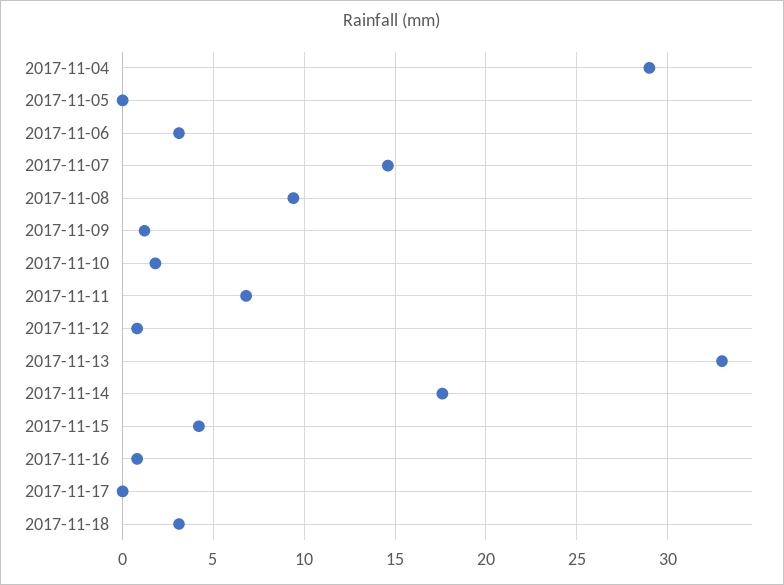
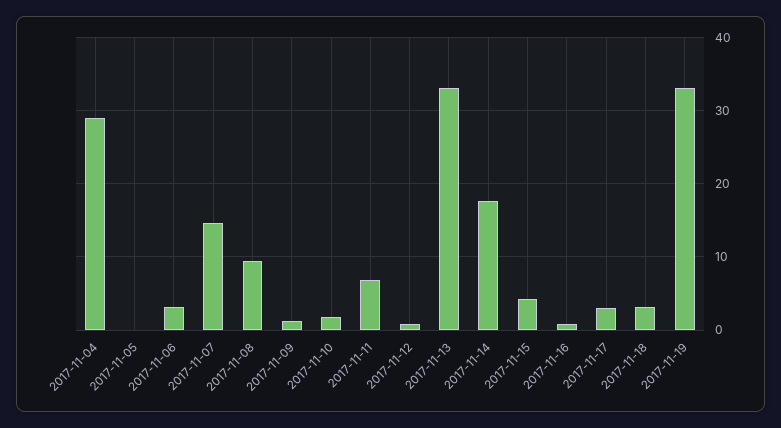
2017-11-17: 0 -> 3
2017-11-19: none -> 33

